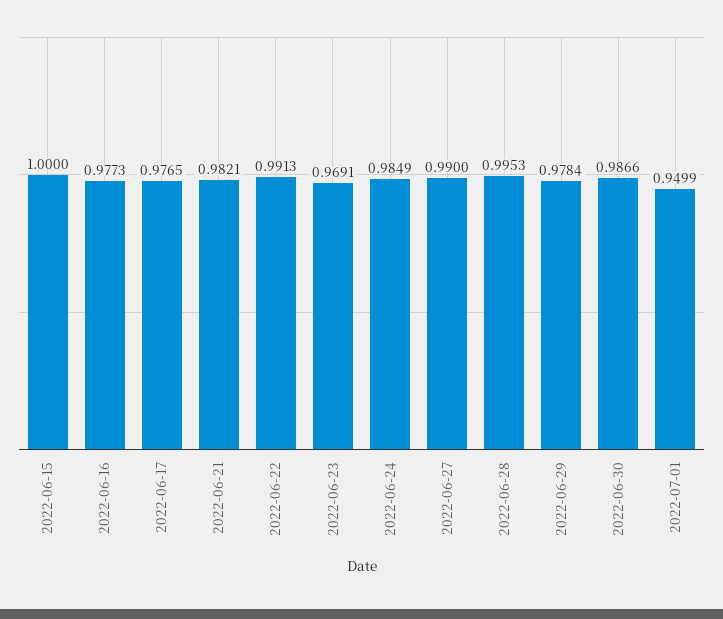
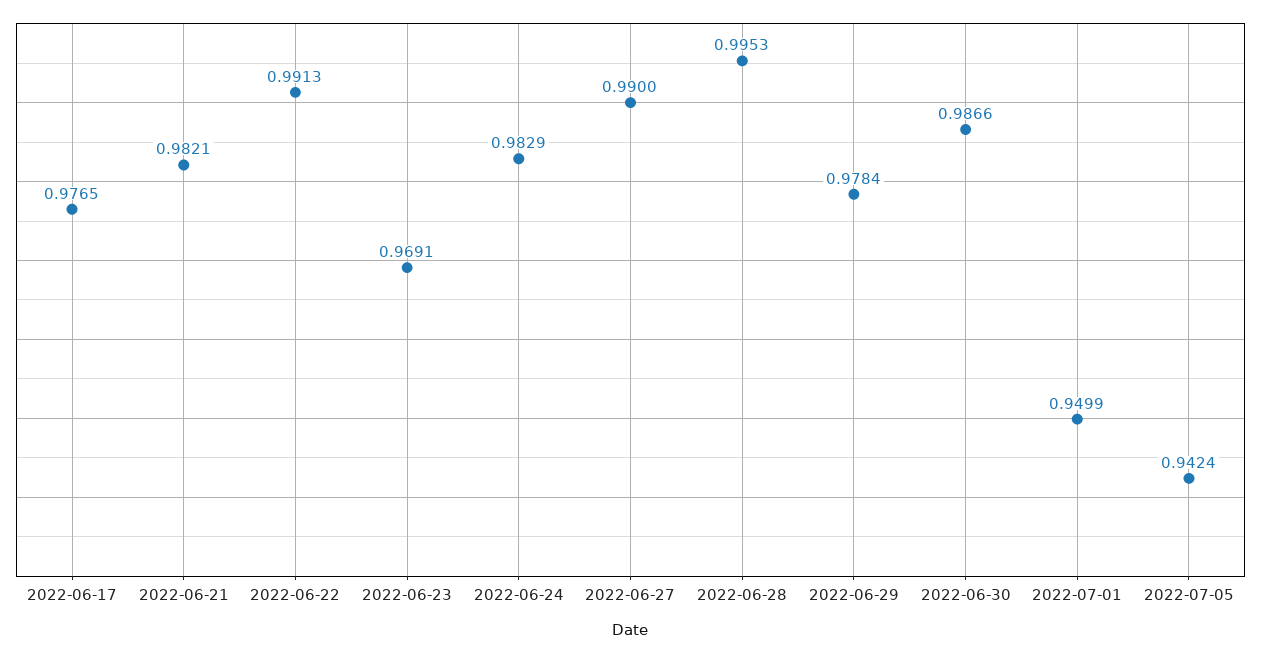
2022-06-15: 1 -> none
2022-06-16: 0.9773 -> none
2022-06-24: 0.9849 -> 0.9829
2022-07-05: none -> 0.9424

